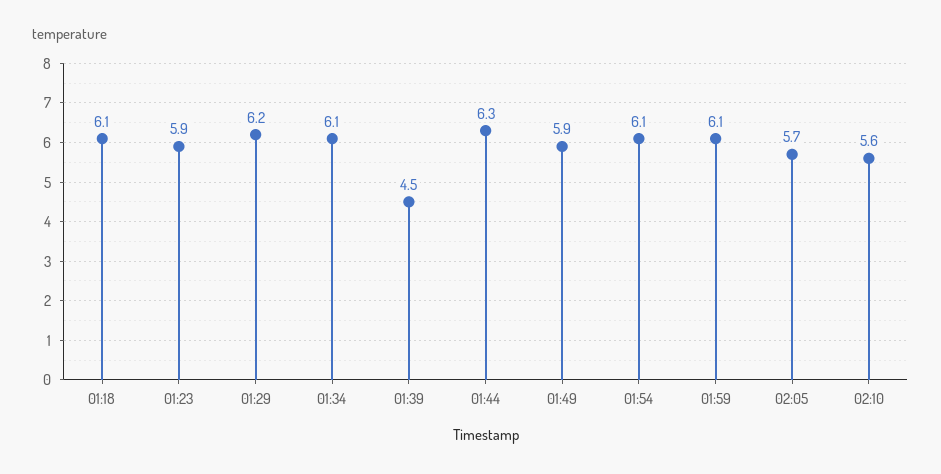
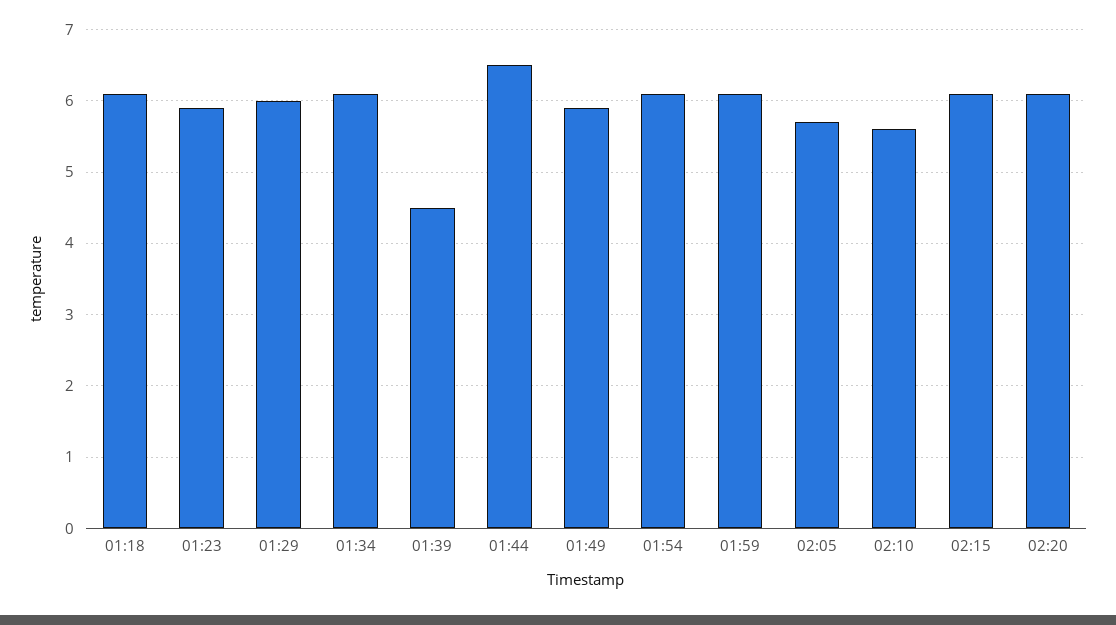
01:29: 6.2 -> 6
01:44: 6.3 -> 6.5
02:15: none -> 6.1
02:20: none -> 6.1

